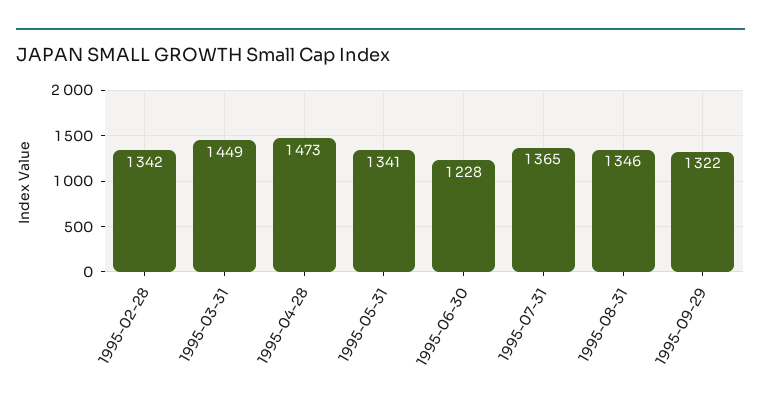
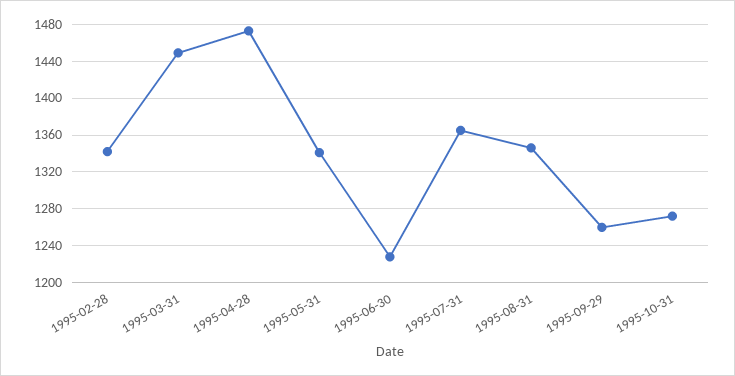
1995-09-29: 1322 -> 1260
1995-10-31: none -> 1270

